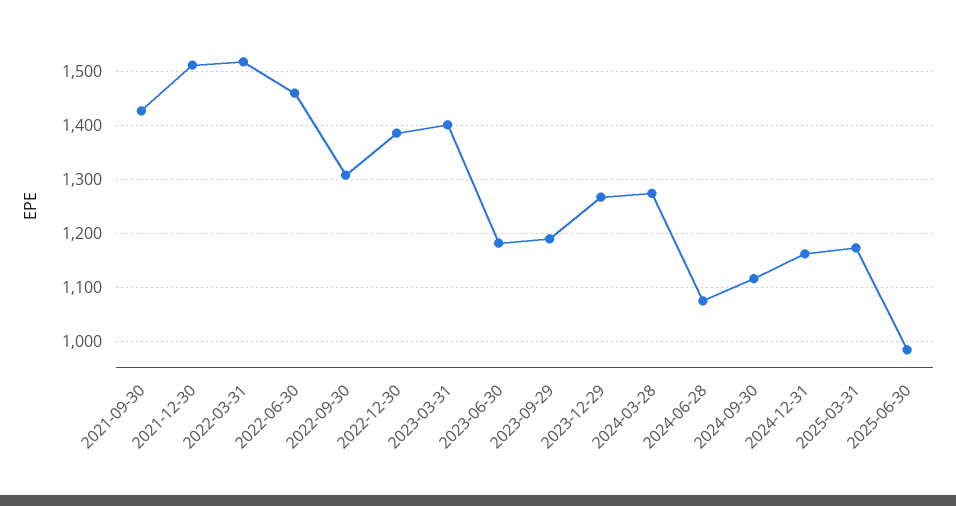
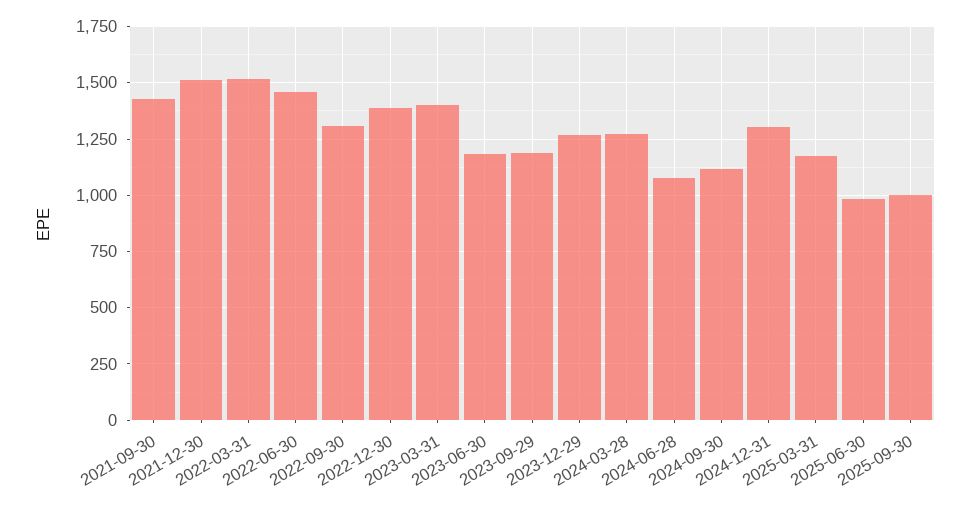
2024-12-31: 1160 -> 1300
2025-09-30: none -> 1000

